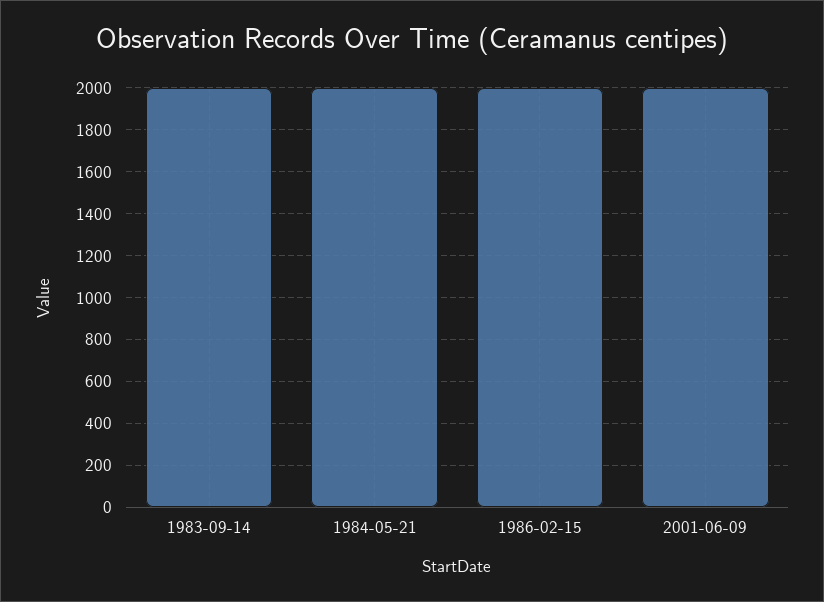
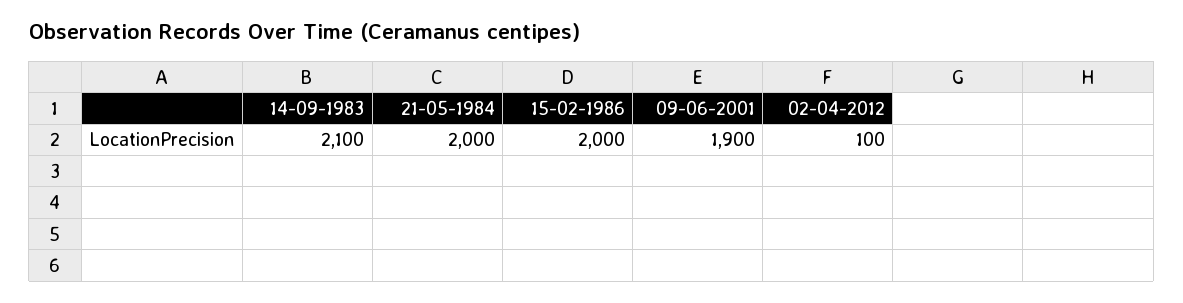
1983-09-14: 2000 -> 2100
2001-06-09: 2000 -> 1900
02-04-2012: none -> 100

